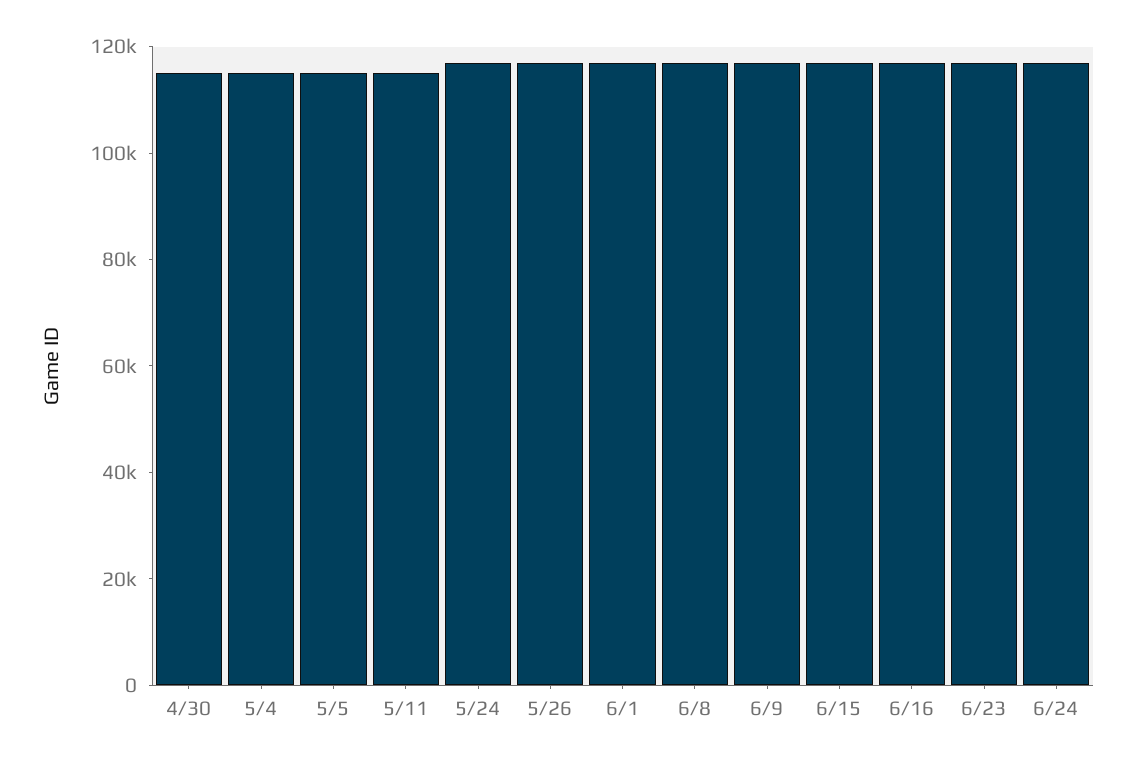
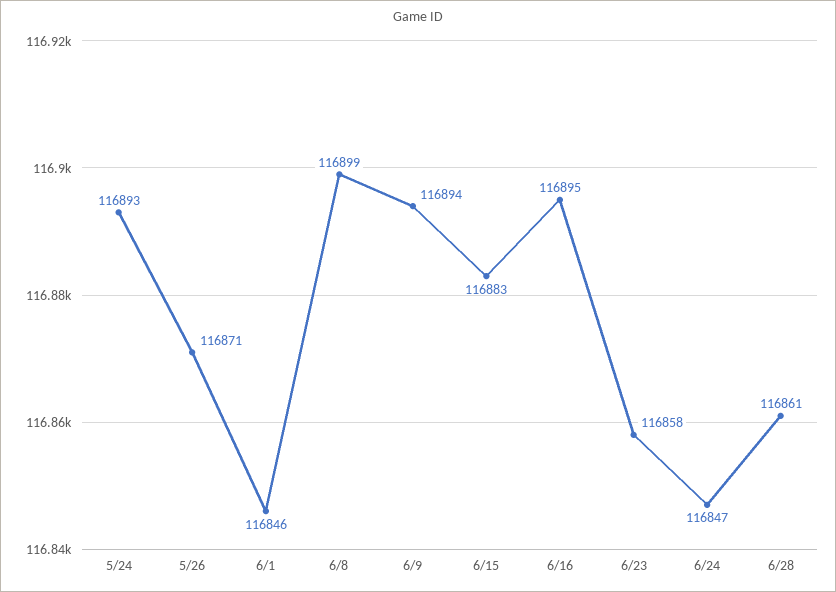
4/30: 115000 -> none
5/4: 115000 -> none
5/5: 115000 -> none
5/11: 115000 -> none
6/28: none -> 116861

